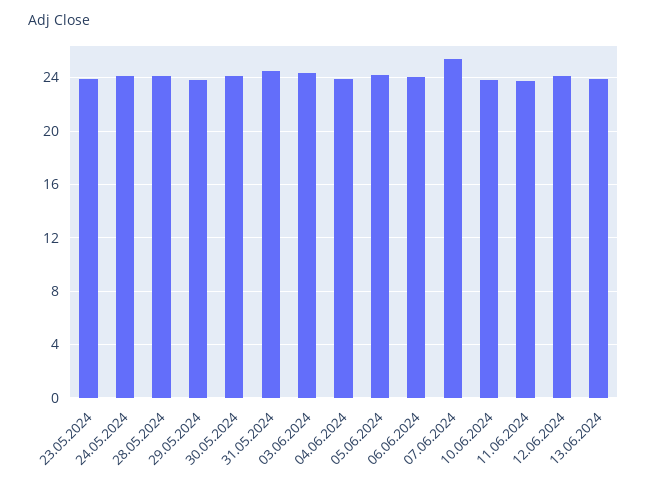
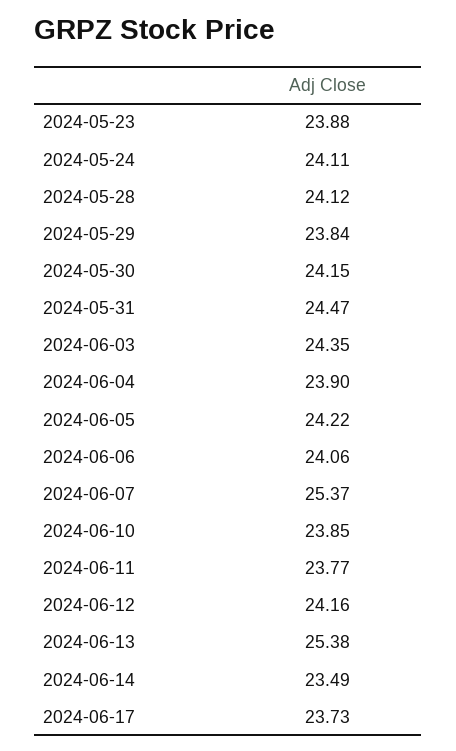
13.06.2024: 24 -> 25.38
2024-06-14: none -> 23.49
2024-06-17: none -> 23.73

